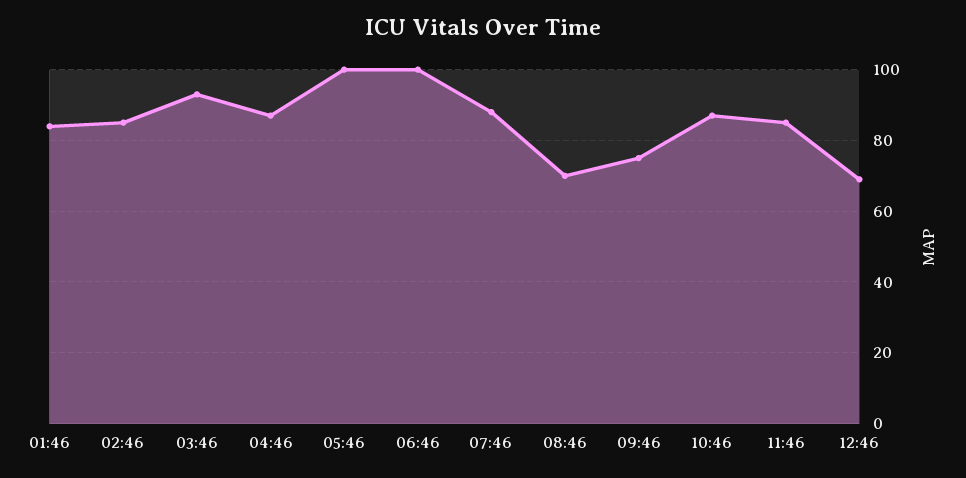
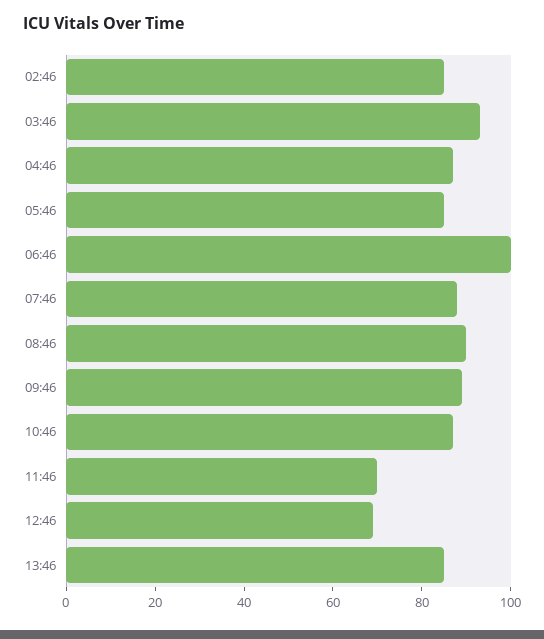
01:46: 85 -> none
05:46: 100 -> 85
08:46: 70 -> 90
09:46: 75 -> 90
11:46: 85 -> 70
13:46: none -> 85

